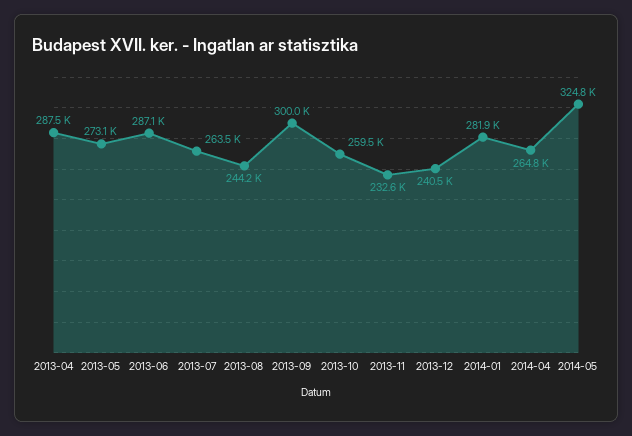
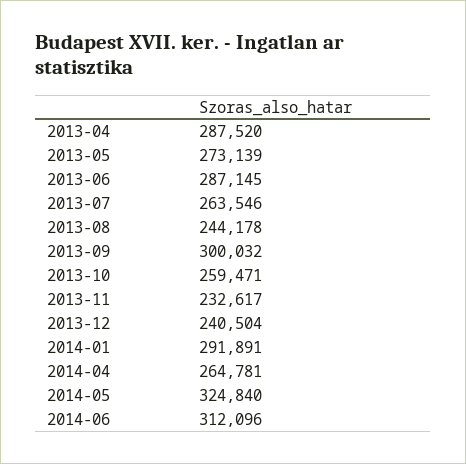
2014-01: 281900 -> 291891
2014-06: none -> 312096

